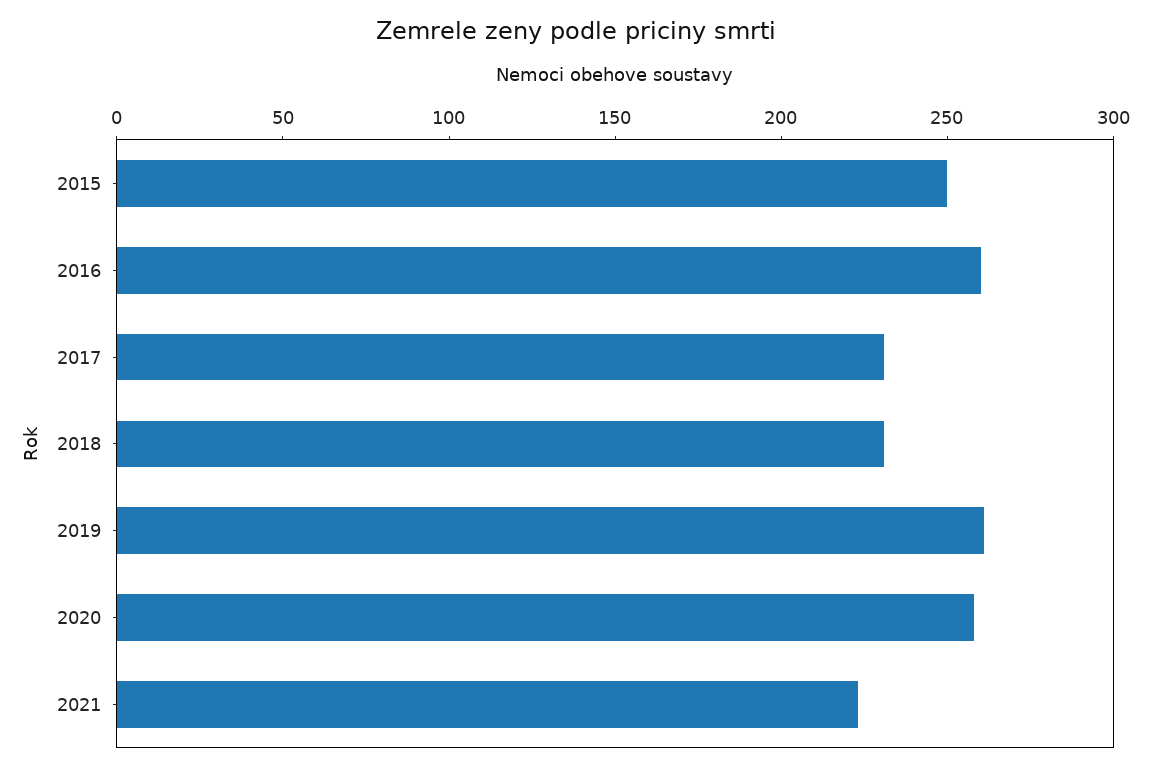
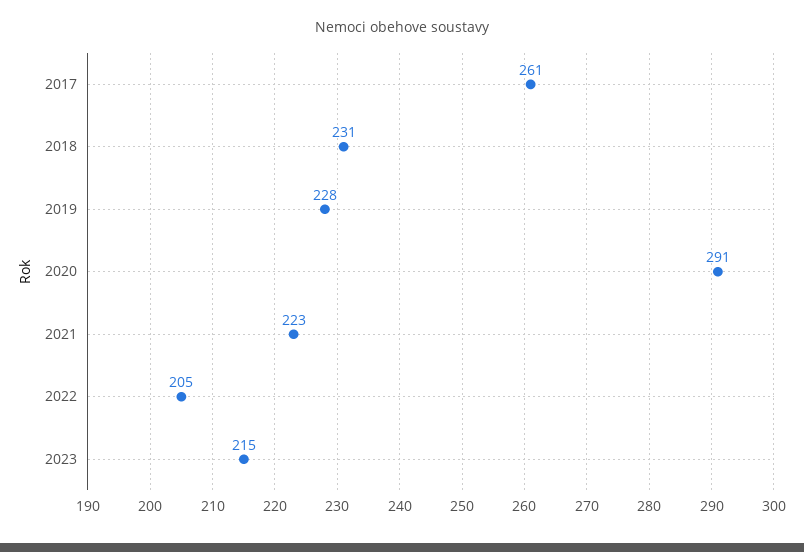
2015: 250 -> none
2016: 260 -> none
2017: 230 -> 261
2019: 260 -> 228
2020: 260 -> 291
2022: none -> 205
2023: none -> 215

